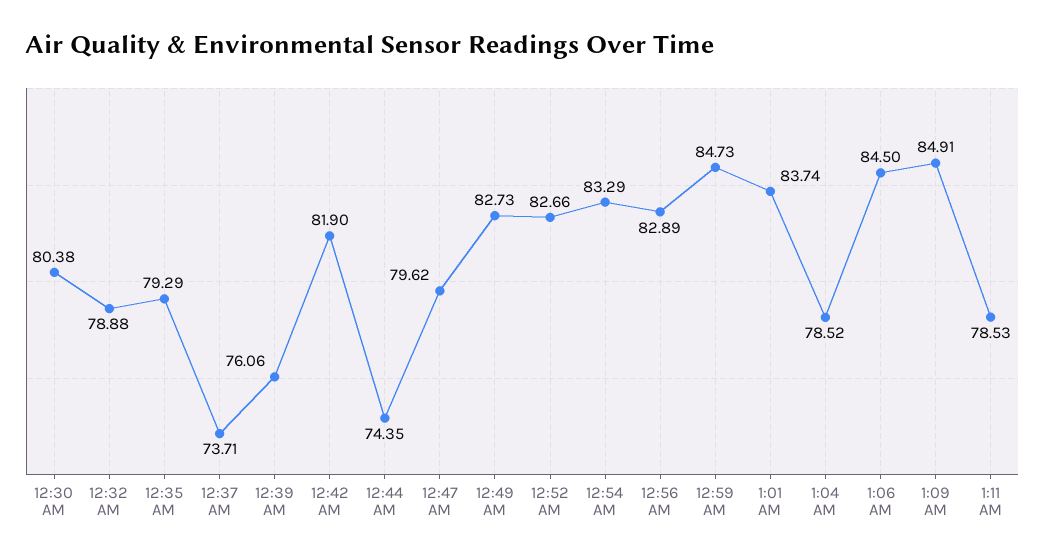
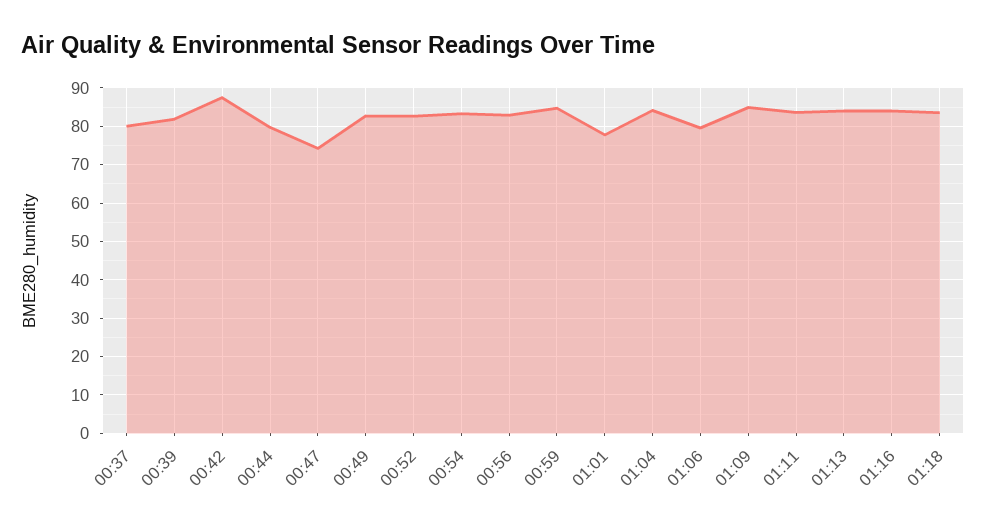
12:30 AM: 80.38 -> none
12:32 AM: 78.88 -> none
12:35 AM: 79.29 -> none
12:37 AM: 73.71 -> 80
12:39 AM: 76.06 -> 82
12:42 AM: 81.9 -> 88
12:44 AM: 74.35 -> 80
12:47 AM: 79.62 -> 74
1:01 AM: 83.74 -> 78
1:04 AM: 78.52 -> 84
1:06 AM: 84.5 -> 80
1:11 AM: 78.53 -> 84
01:13: none -> 84
01:16: none -> 84
01:18: none -> 84

